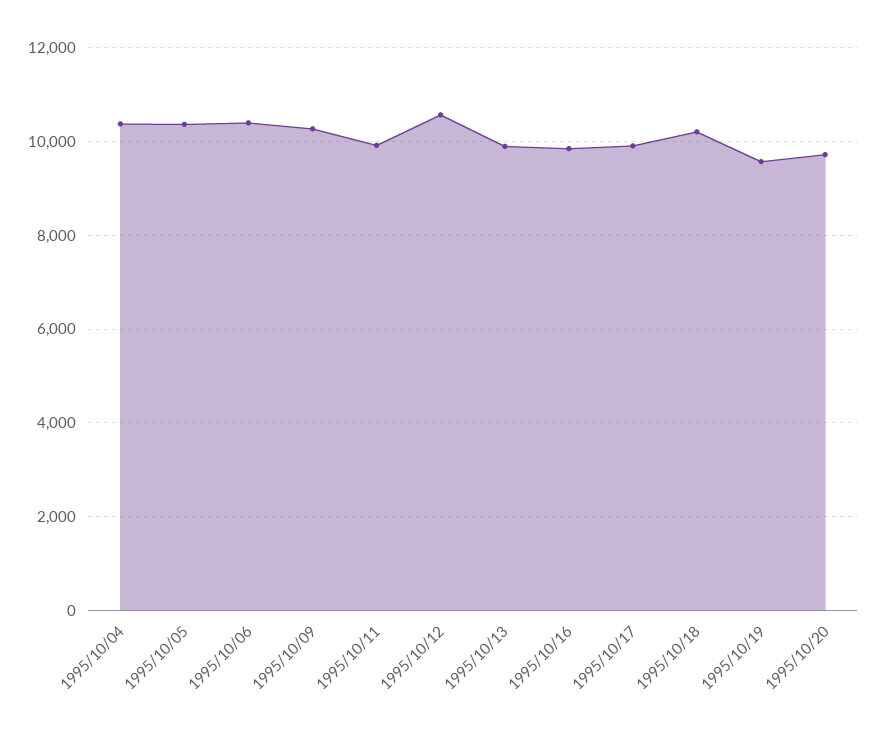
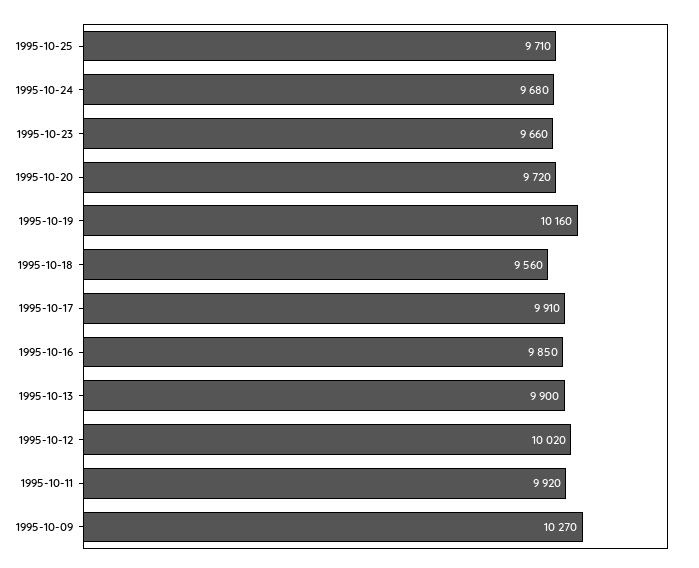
1995/10/04: 10400 -> none
1995/10/05: 10400 -> none
1995/10/06: 10400 -> none
1995/10/12: 10600 -> 10020
1995/10/18: 10200 -> 9560
1995/10/19: 9600 -> 10160
1995-10-25: none -> 9710
1995-10-24: none -> 9680
1995-10-23: none -> 9660

